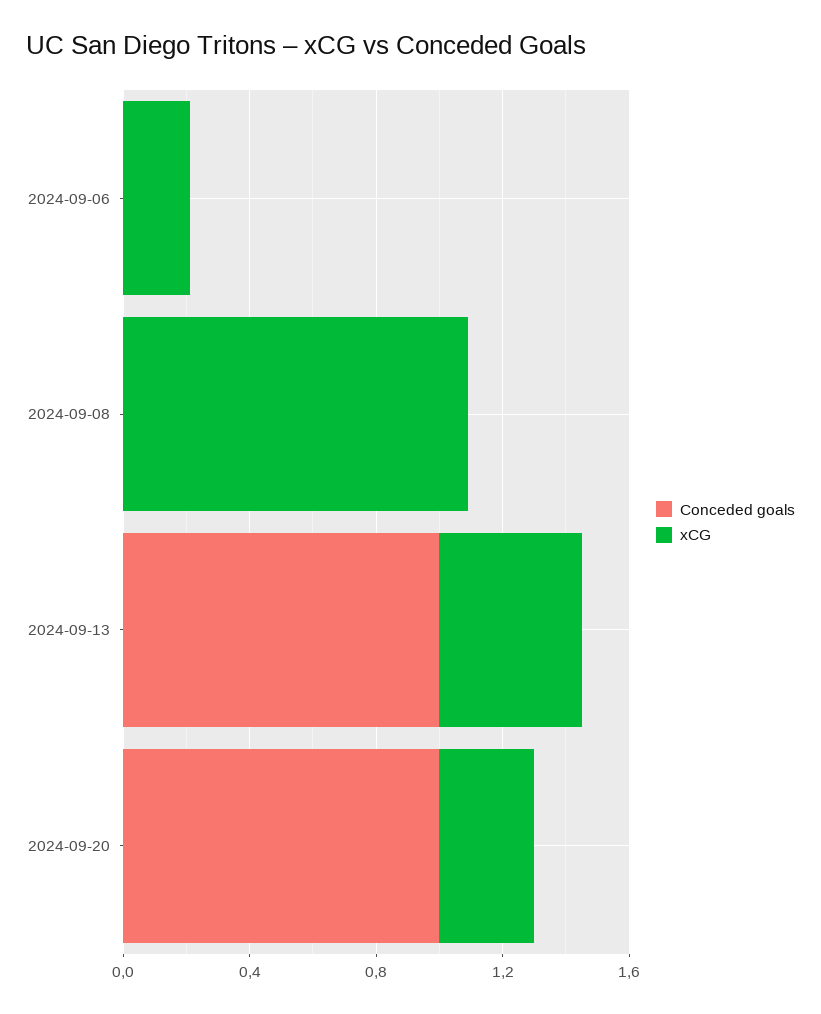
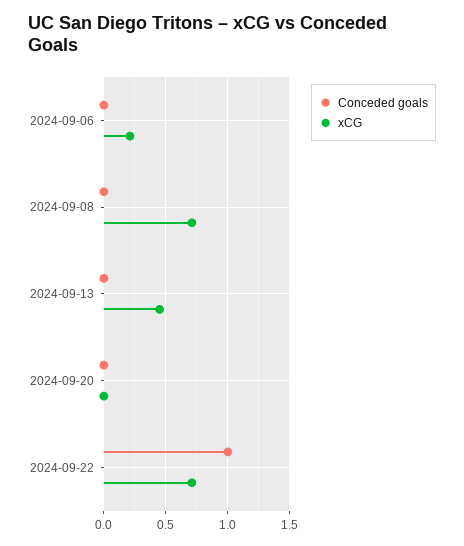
xCG, 2024-09-08: 1.1 -> 0.7
Conceded goals, 2024-09-13: 1 -> 0
Conceded goals, 2024-09-20: 1 -> 0
xCG, 2024-09-20: 0.3 -> 0
Conceded goals, 2024-09-22: none -> 1
xCG, 2024-09-22: none -> 0.7

